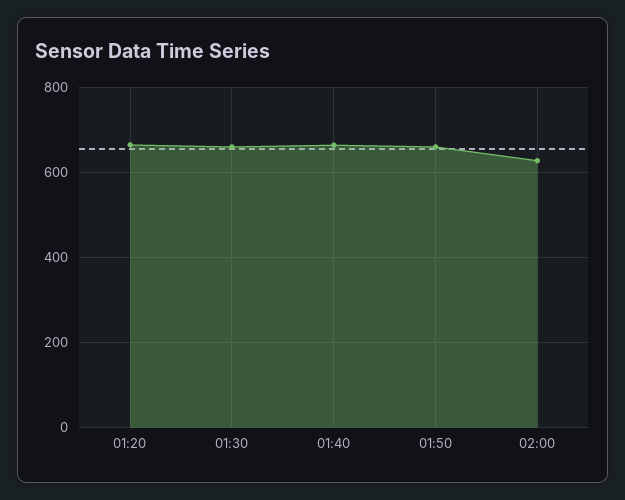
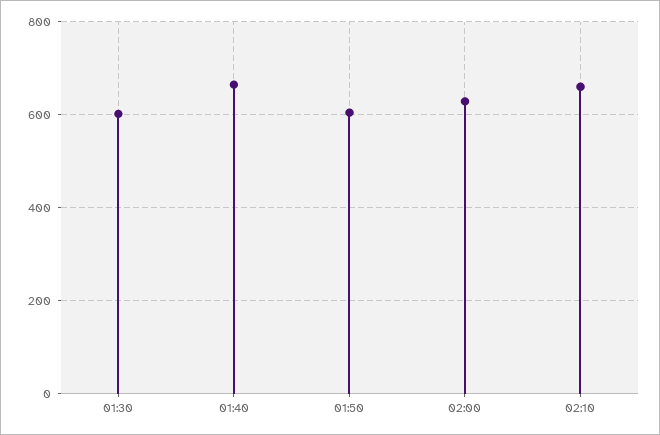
01:20: 660 -> none
01:30: 660 -> 600
01:50: 660 -> 600
02:10: none -> 660

